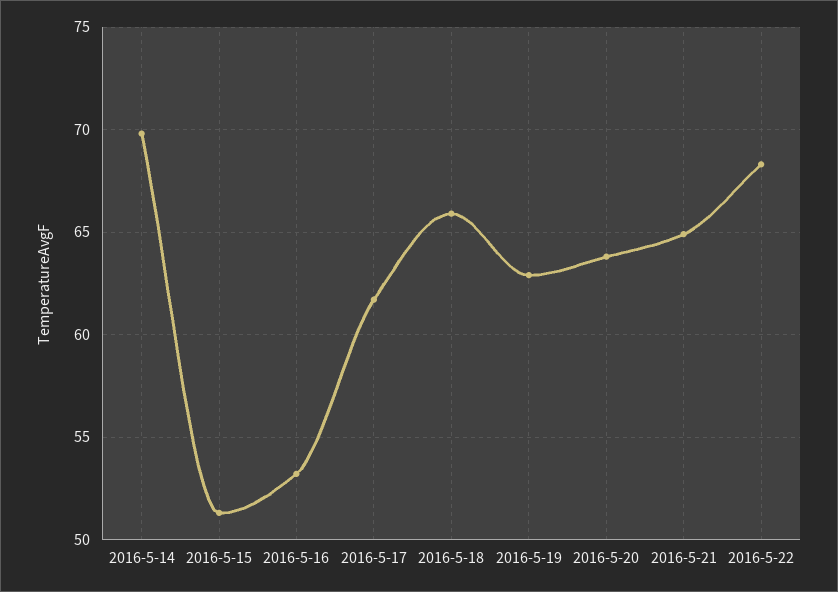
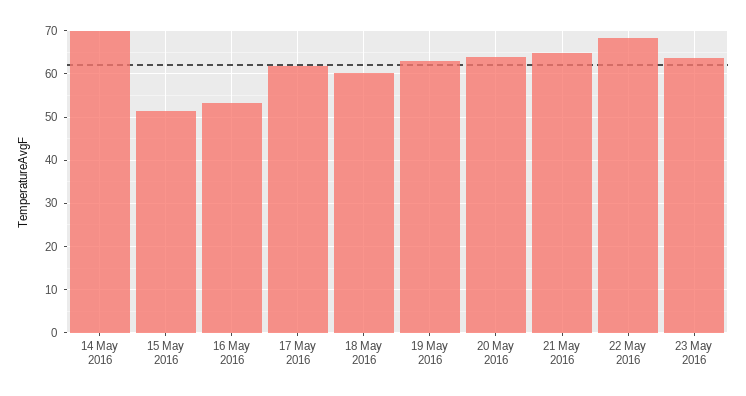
2016-5-18: 66 -> 60
23 May 2016: none -> 64

